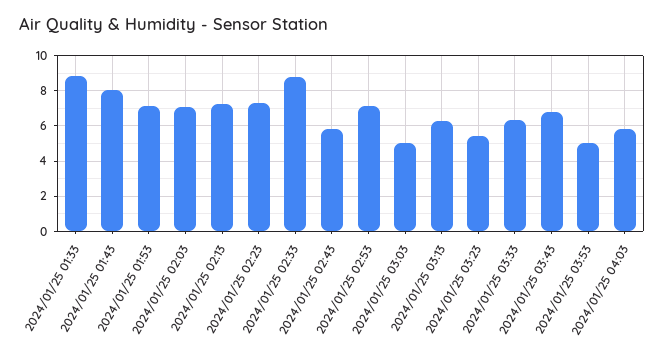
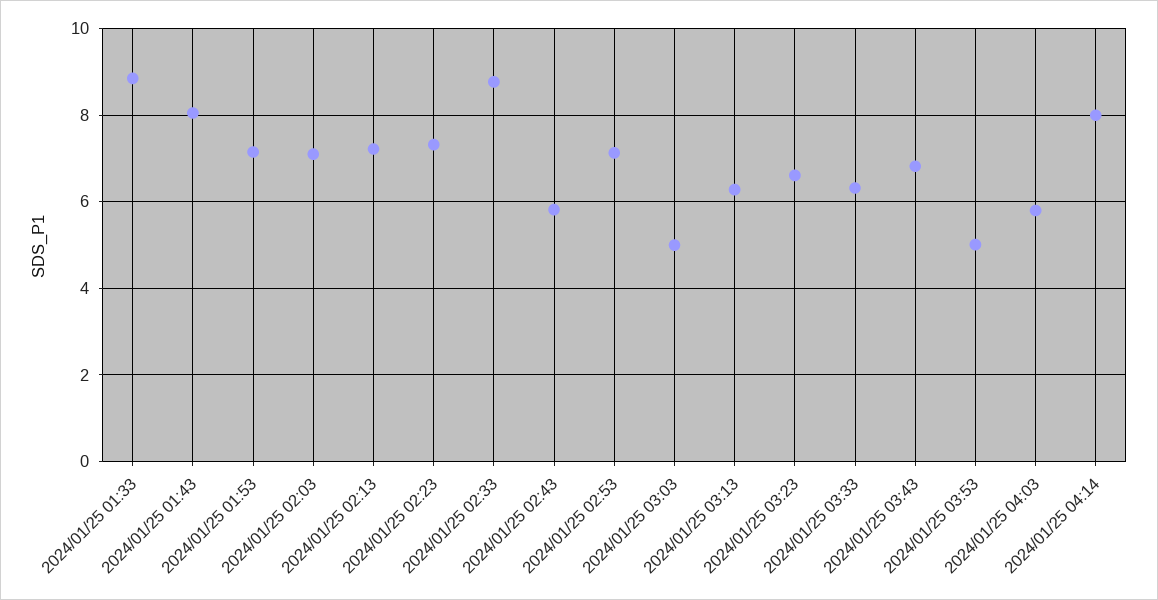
2024/01/25 03:23: 5.5 -> 6.6
2024/01/25 04:14: none -> 8

